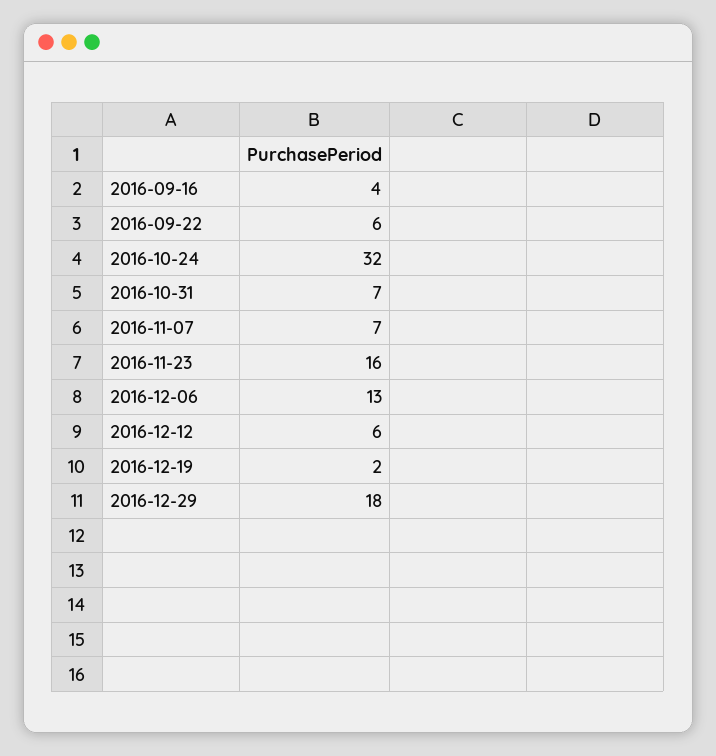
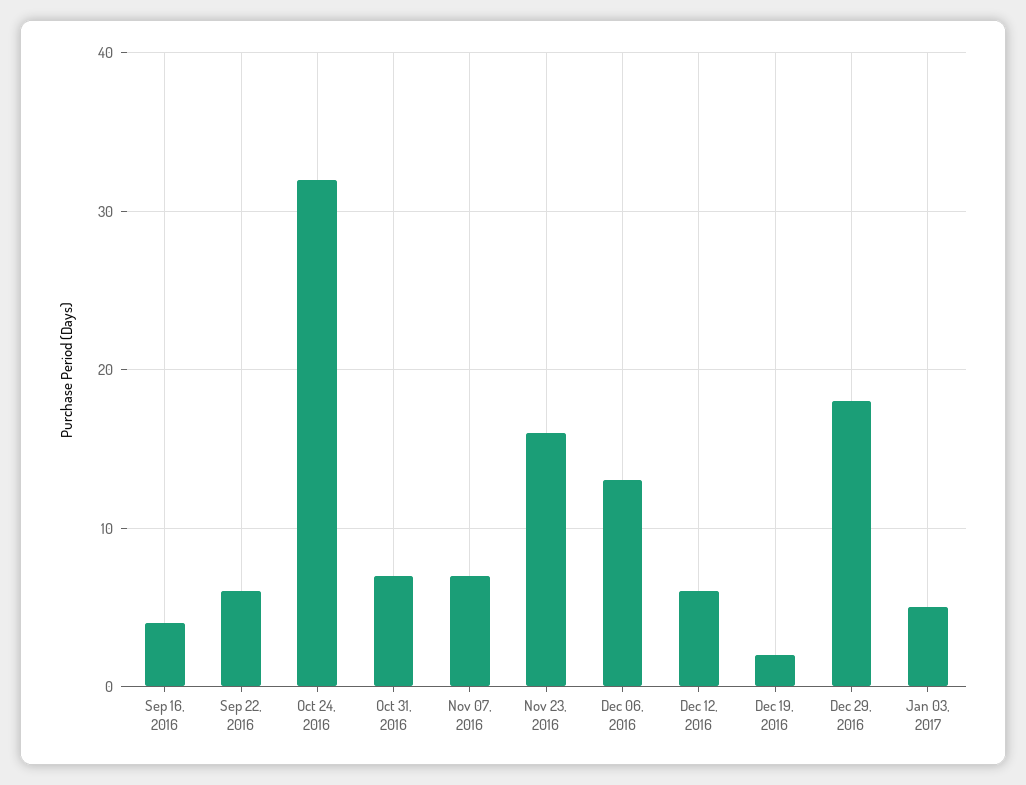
Jan 03, 2017: none -> 5

